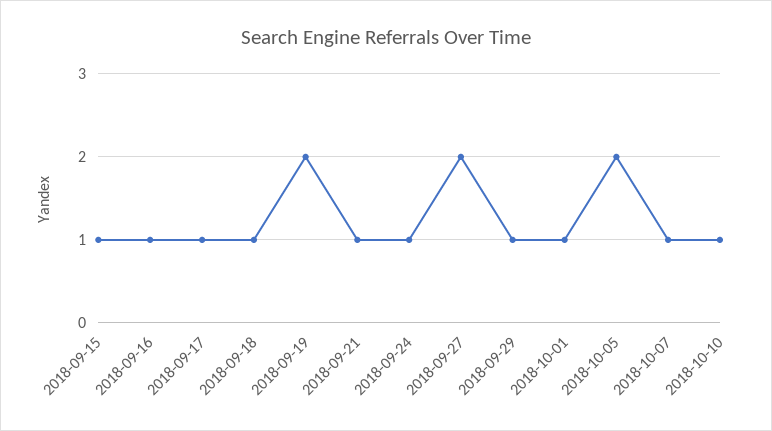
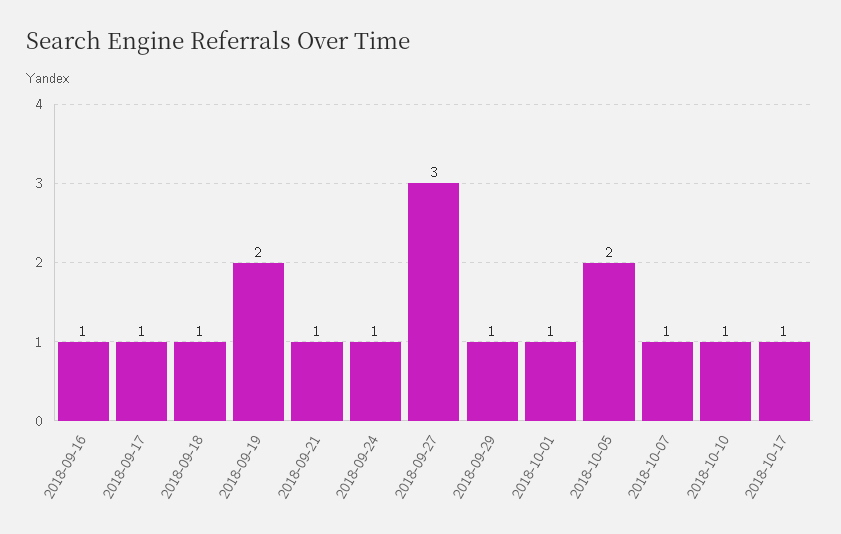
2018-09-15: 1 -> none
2018-09-27: 2 -> 3
2018-10-17: none -> 1

